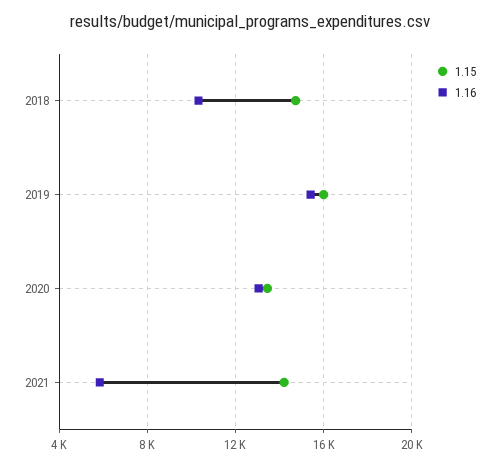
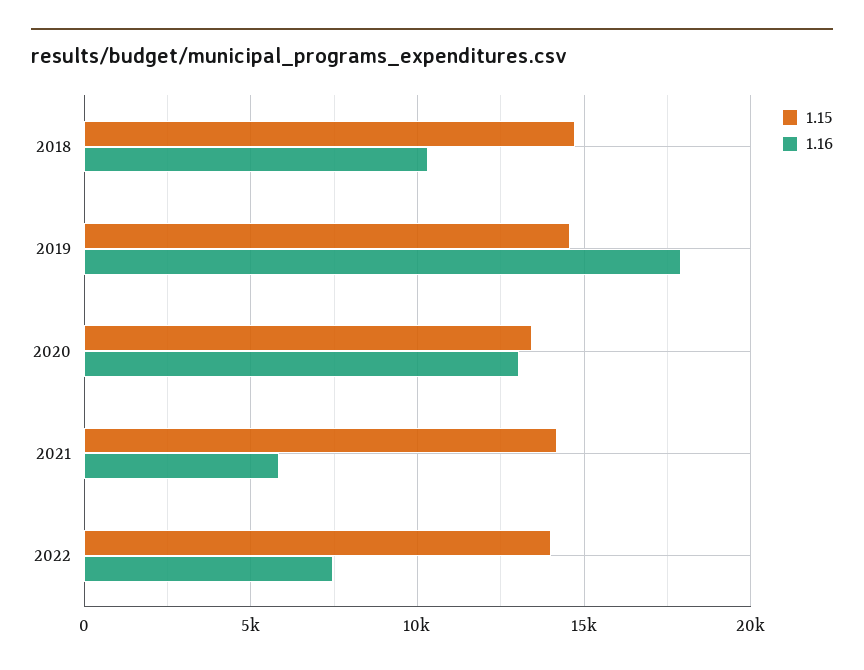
1.15, 2019: 16000 -> 14500
1.16, 2019: 15500 -> 18000
1.15, 2022: none -> 14000
1.16, 2022: none -> 7500

